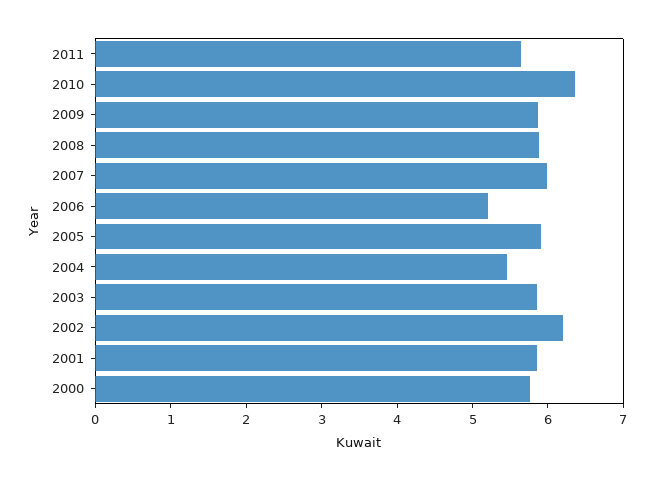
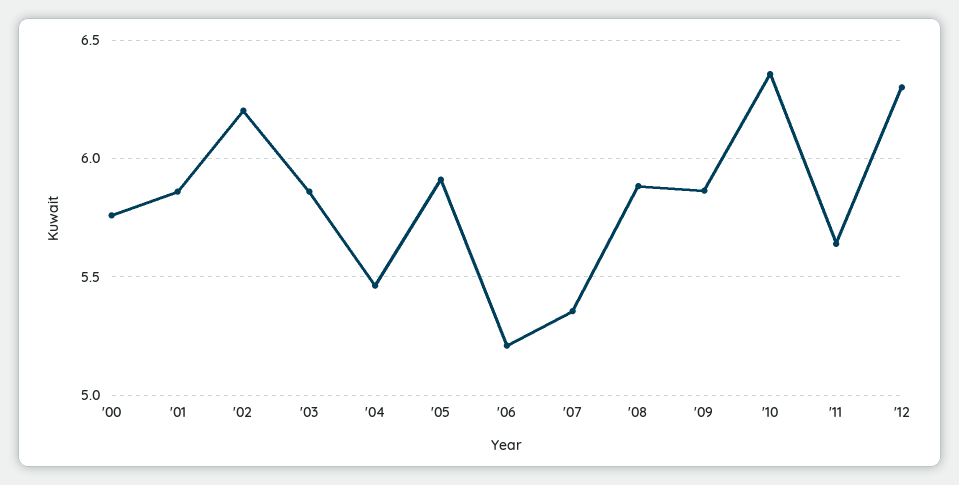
2007: 6 -> 5.35
'12: none -> 6.3

